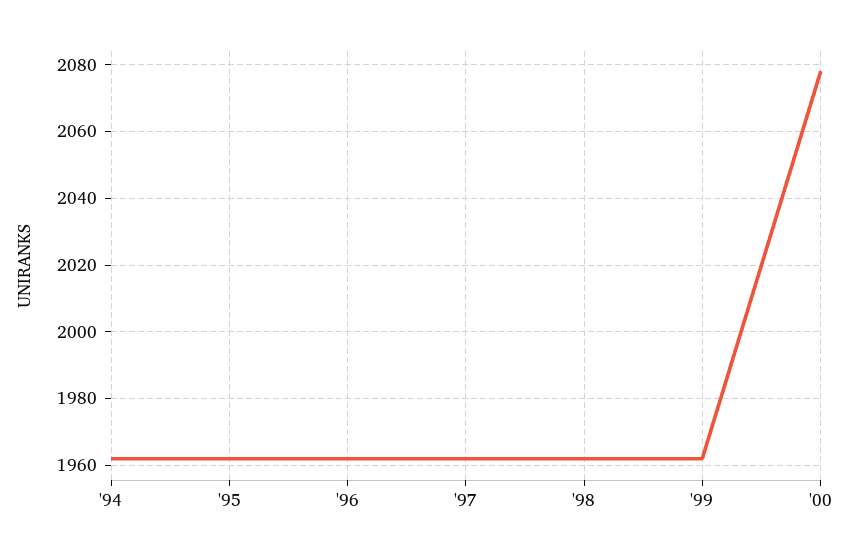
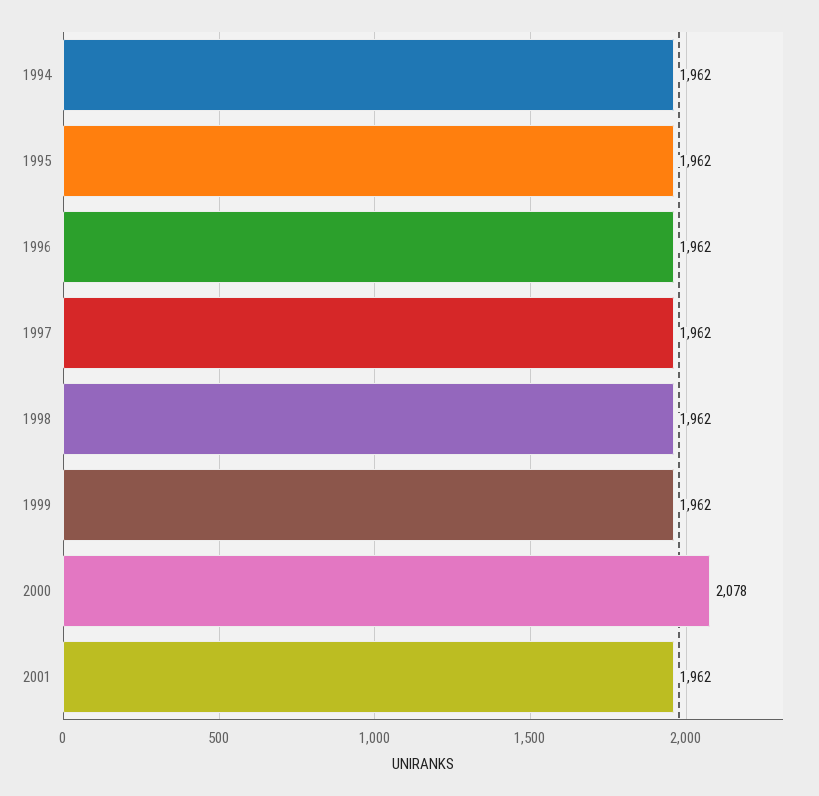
2001: none -> 1962

